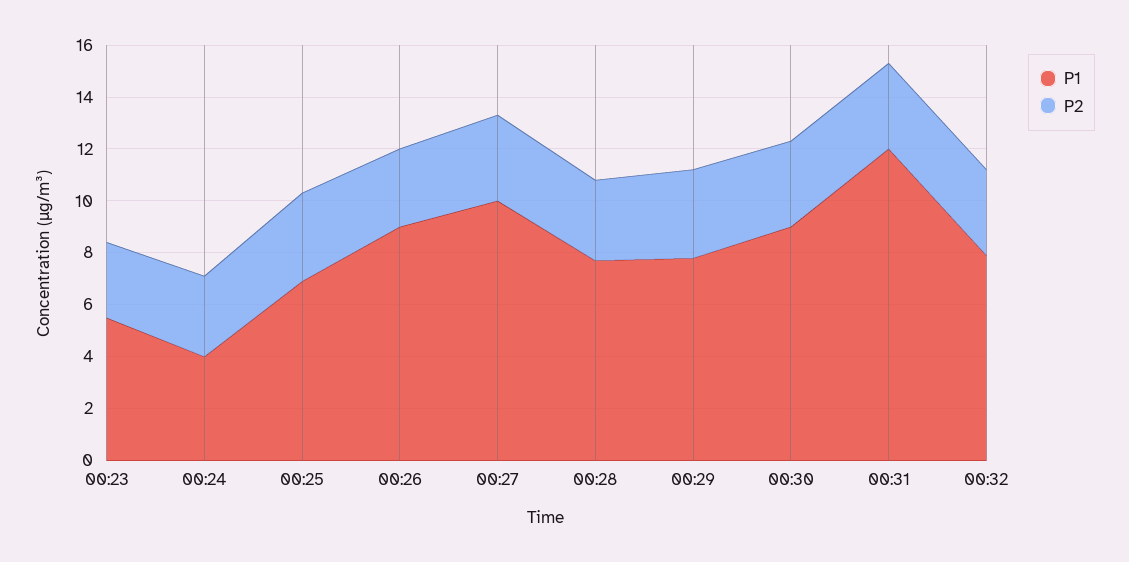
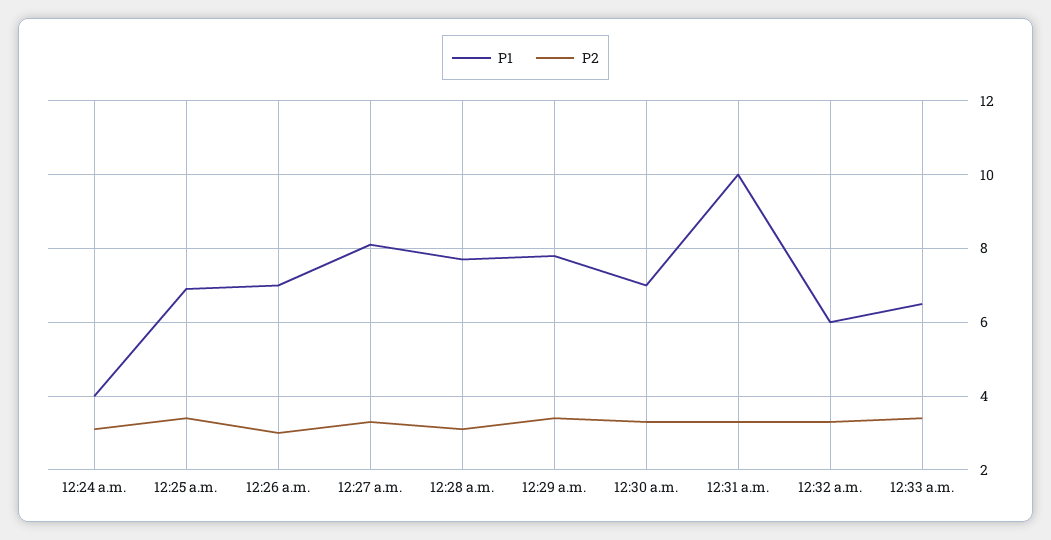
P1, 00:23: 5.5 -> none
P2, 00:23: 3 -> none
P1, 00:26: 9 -> 7
P1, 00:27: 10 -> 8
P1, 00:30: 9 -> 7
P1, 00:31: 12 -> 10
P1, 00:32: 8 -> 6
P1, 12:33 a.m.: none -> 6.5
P2, 12:33 a.m.: none -> 3.5

